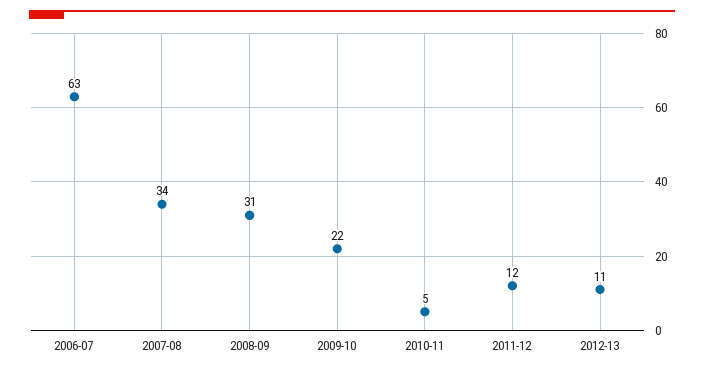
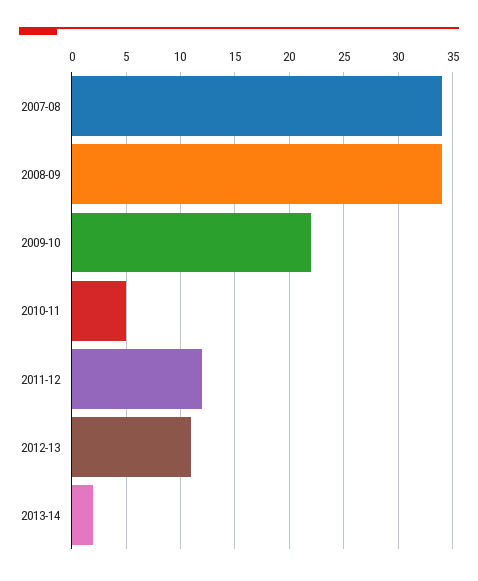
2006-07: 63 -> none
2008-09: 31 -> 34
2013-14: none -> 2

